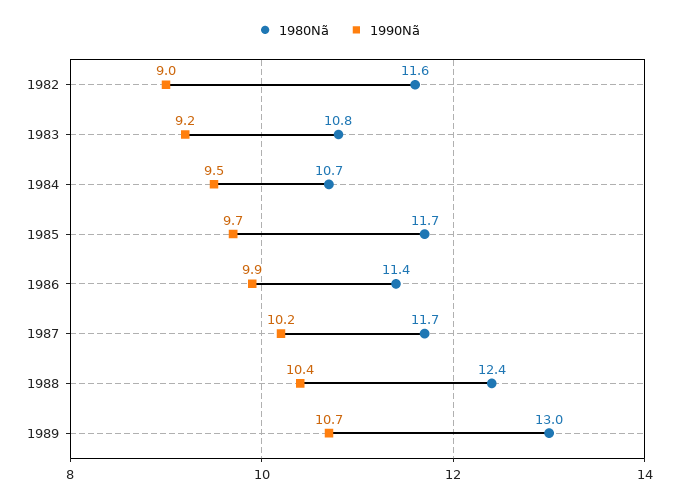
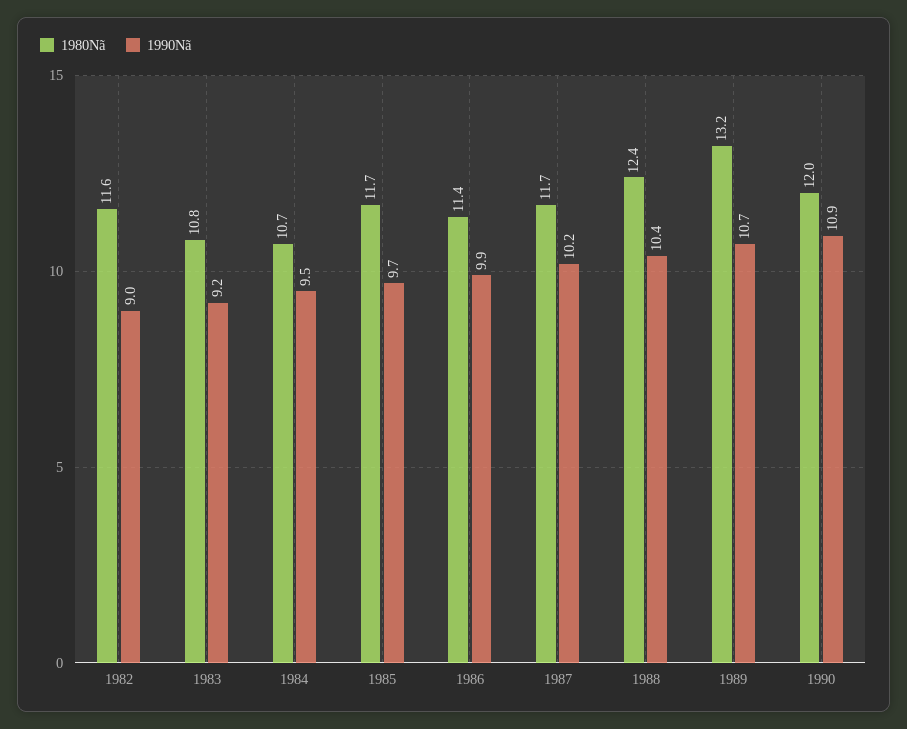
1980Nã, 1989: 13 -> 13.2
1980Nã, 1990: none -> 12
1990Nã, 1990: none -> 10.9

